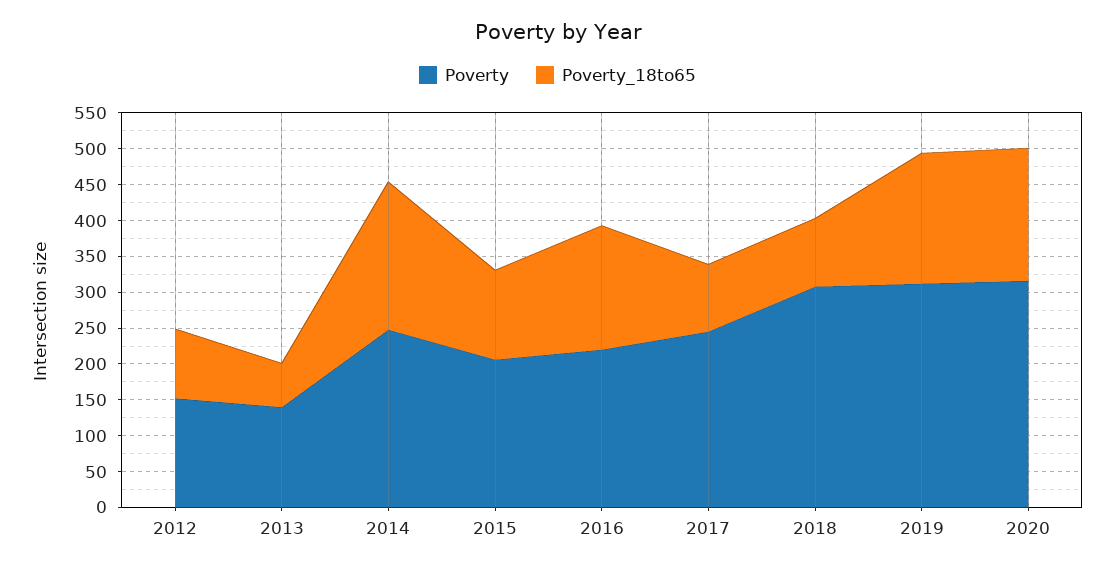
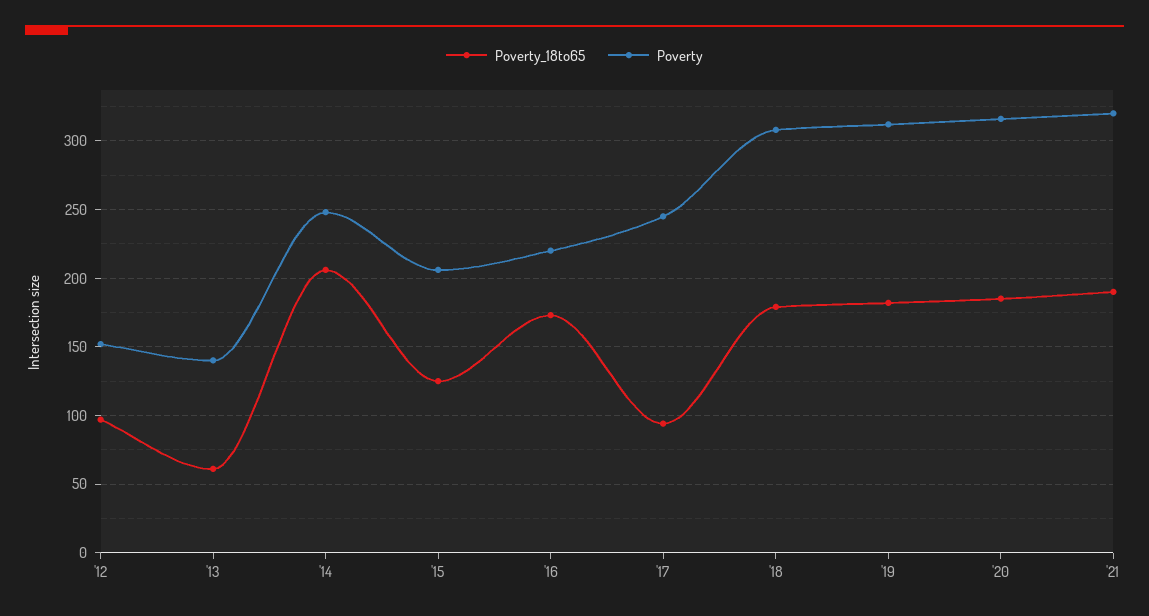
Poverty_18to65, 2018: 100 -> 180
Poverty_18to65, '21: none -> 190
Poverty, '21: none -> 320

